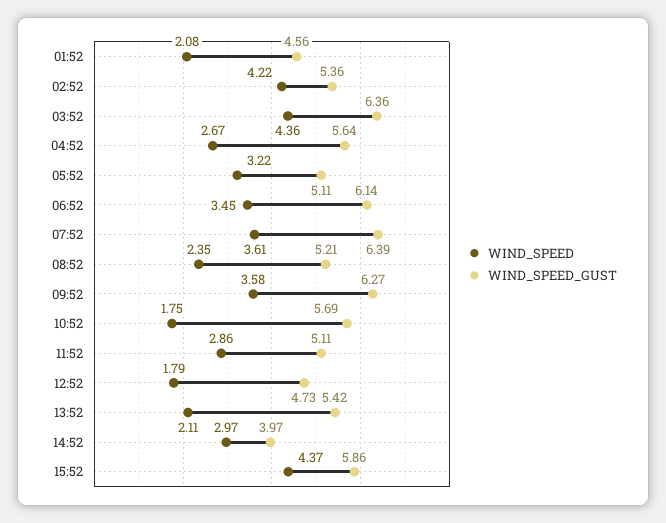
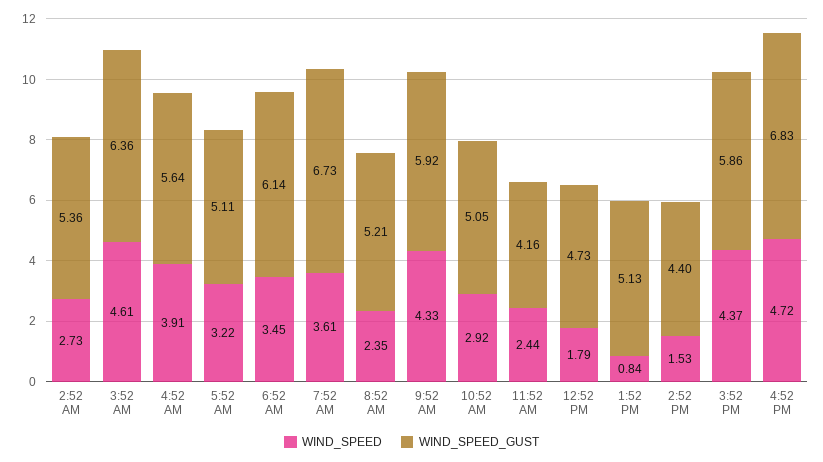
WIND_SPEED, 01:52: 2.08 -> none
WIND_SPEED_GUST, 01:52: 4.56 -> none
WIND_SPEED, 02:52: 4.22 -> 2.73
WIND_SPEED, 03:52: 4.36 -> 4.61
WIND_SPEED, 04:52: 2.67 -> 3.91
WIND_SPEED_GUST, 07:52: 6.39 -> 6.73
WIND_SPEED, 09:52: 3.58 -> 4.33
WIND_SPEED_GUST, 09:52: 6.27 -> 5.92
WIND_SPEED, 10:52: 1.75 -> 2.92
WIND_SPEED_GUST, 10:52: 5.69 -> 5.05
WIND_SPEED, 11:52: 2.86 -> 2.44
WIND_SPEED_GUST, 11:52: 5.11 -> 4.16
WIND_SPEED, 13:52: 2.11 -> 0.84
WIND_SPEED_GUST, 13:52: 5.42 -> 5.13
WIND_SPEED, 14:52: 2.97 -> 1.53
WIND_SPEED_GUST, 14:52: 3.97 -> 4.4
WIND_SPEED, 4:52 PM: none -> 4.72
WIND_SPEED_GUST, 4:52 PM: none -> 6.83

